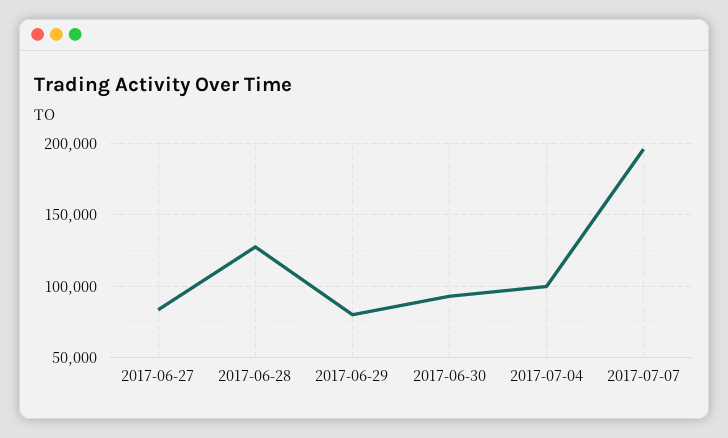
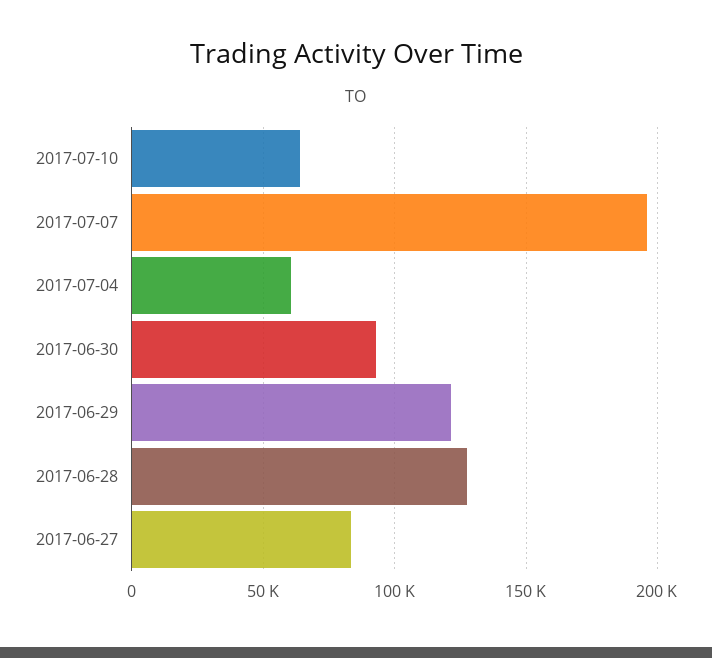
2017-06-29: 80000 -> 120000
2017-07-04: 100000 -> 60000
2017-07-10: none -> 65000

